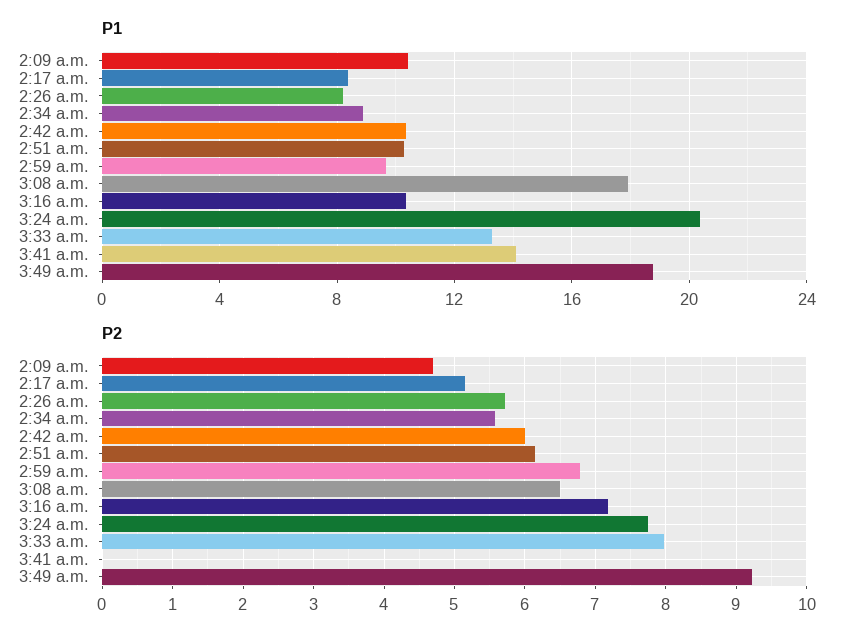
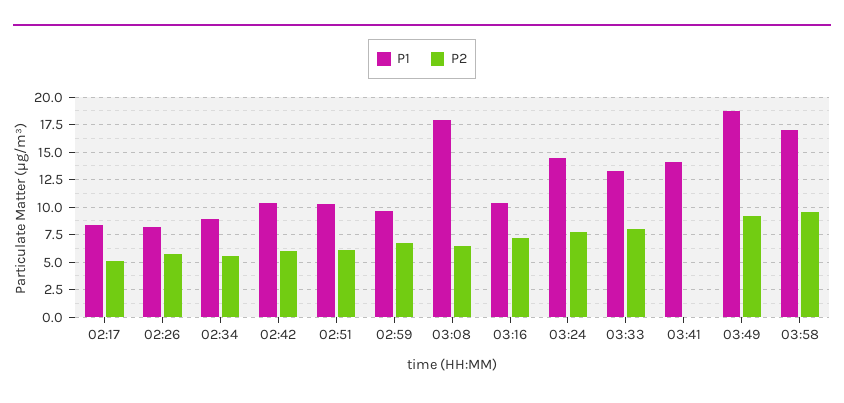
P1, 2:09 a.m.: 10.5 -> none
P1, 3:24 a.m.: 20.5 -> 15
P2, 2:09 a.m.: 4.7 -> none
P1, 03:58: none -> 17.5
P2, 03:58: none -> 10

